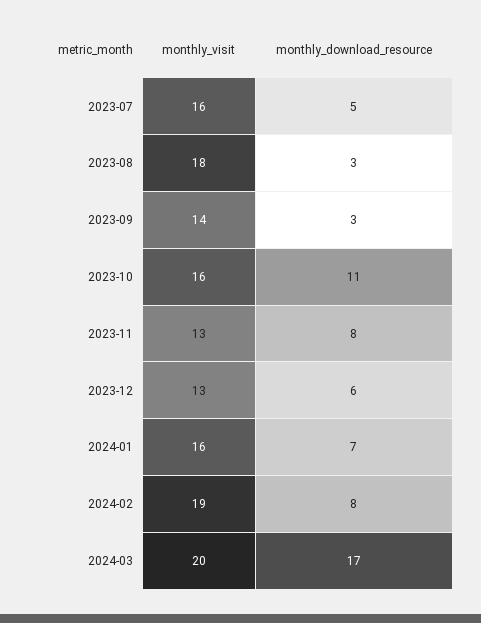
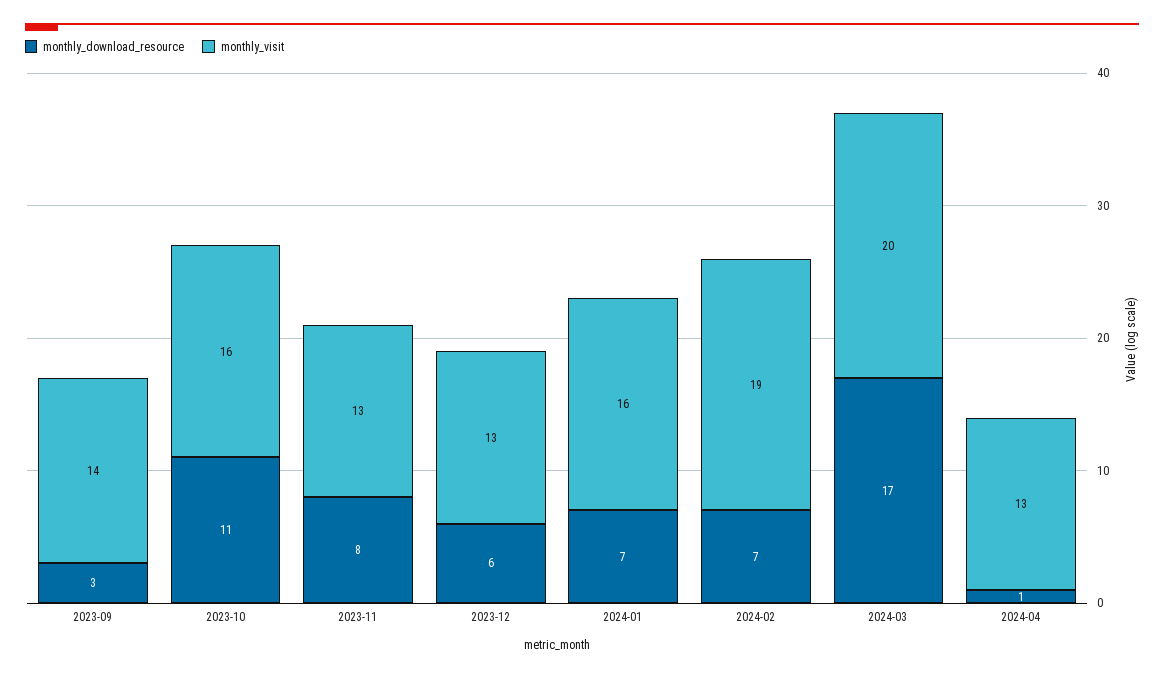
monthly_visit, 2023-07: 16 -> none
monthly_download_resource, 2023-07: 5 -> none
monthly_visit, 2023-08: 18 -> none
monthly_download_resource, 2023-08: 3 -> none
monthly_download_resource, 2024-02: 8 -> 7
monthly_download_resource, 2024-04: none -> 1
monthly_visit, 2024-04: none -> 13

